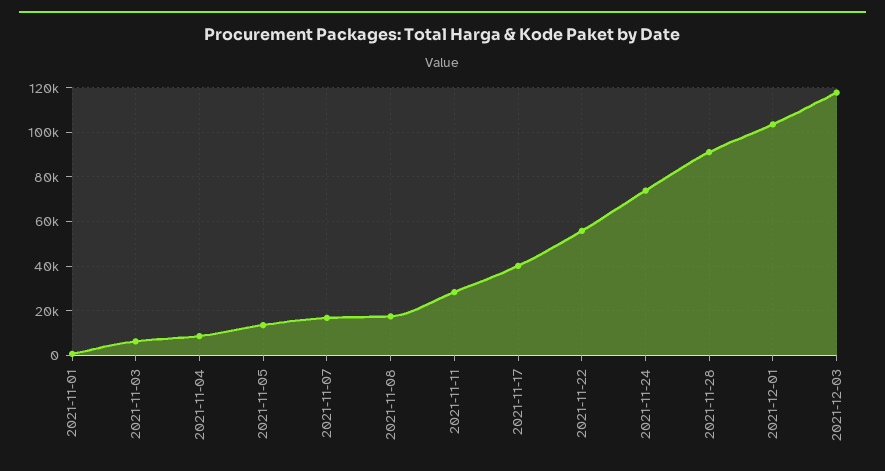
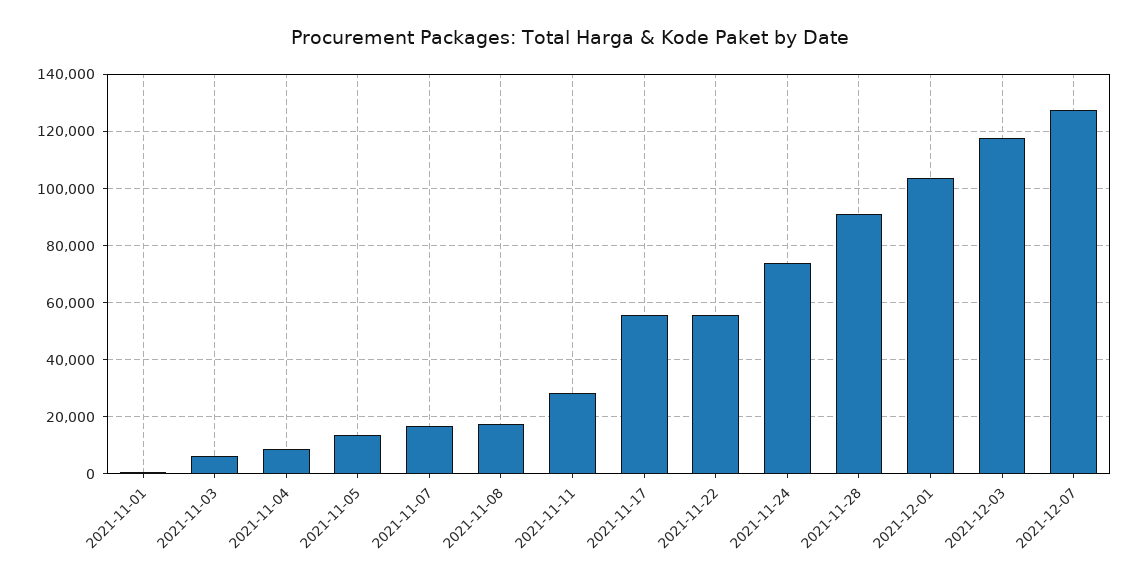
2021-11-17: 40000 -> 55000
2021-12-07: none -> 127500

